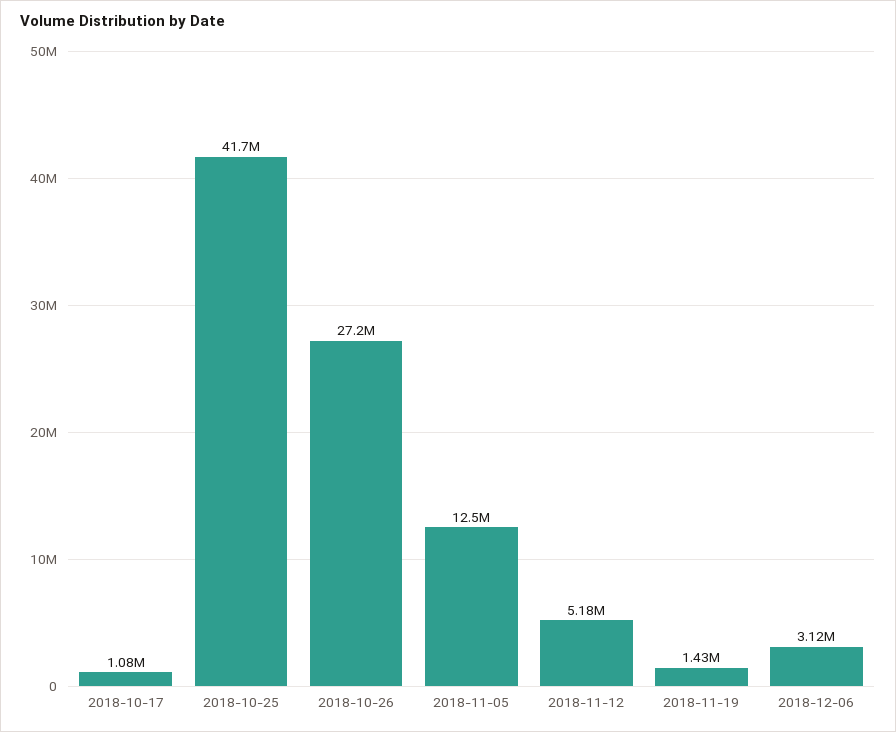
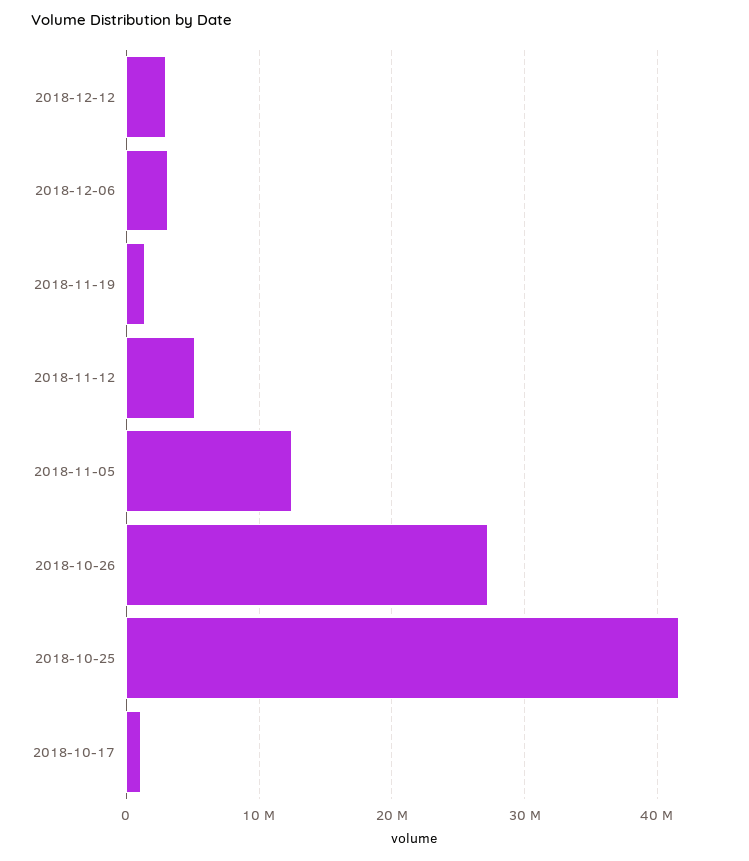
2018-12-12: none -> 3000000

